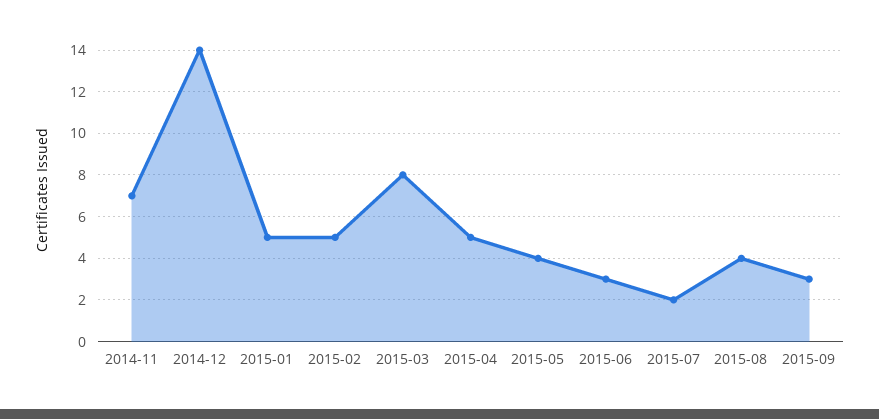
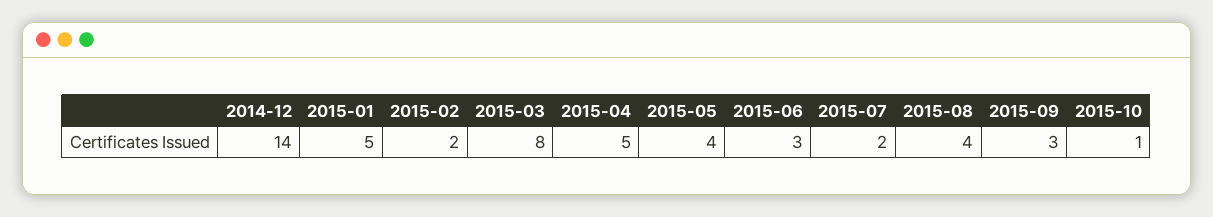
2014-11: 7 -> none
2015-02: 5 -> 2
2015-10: none -> 1

